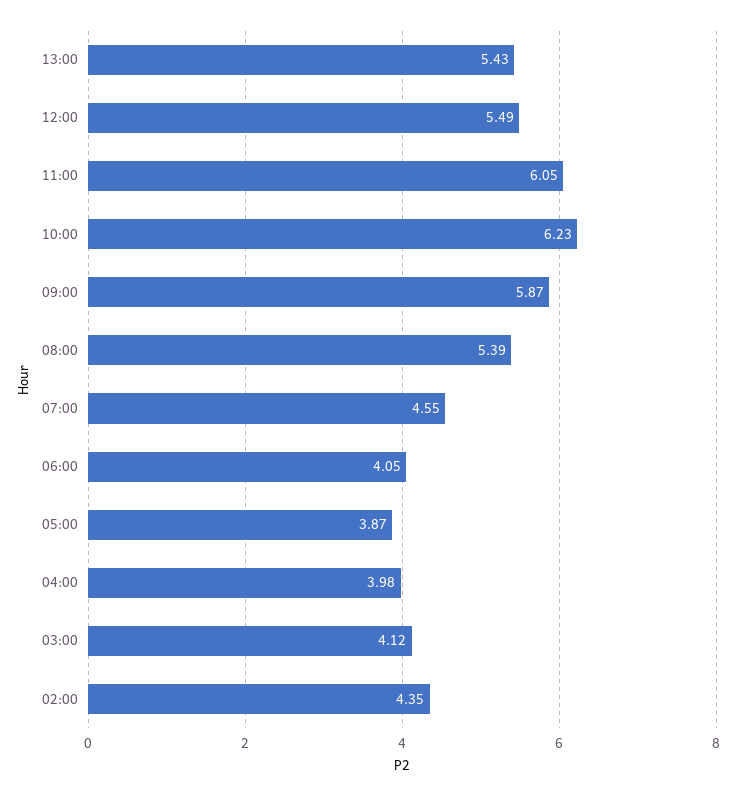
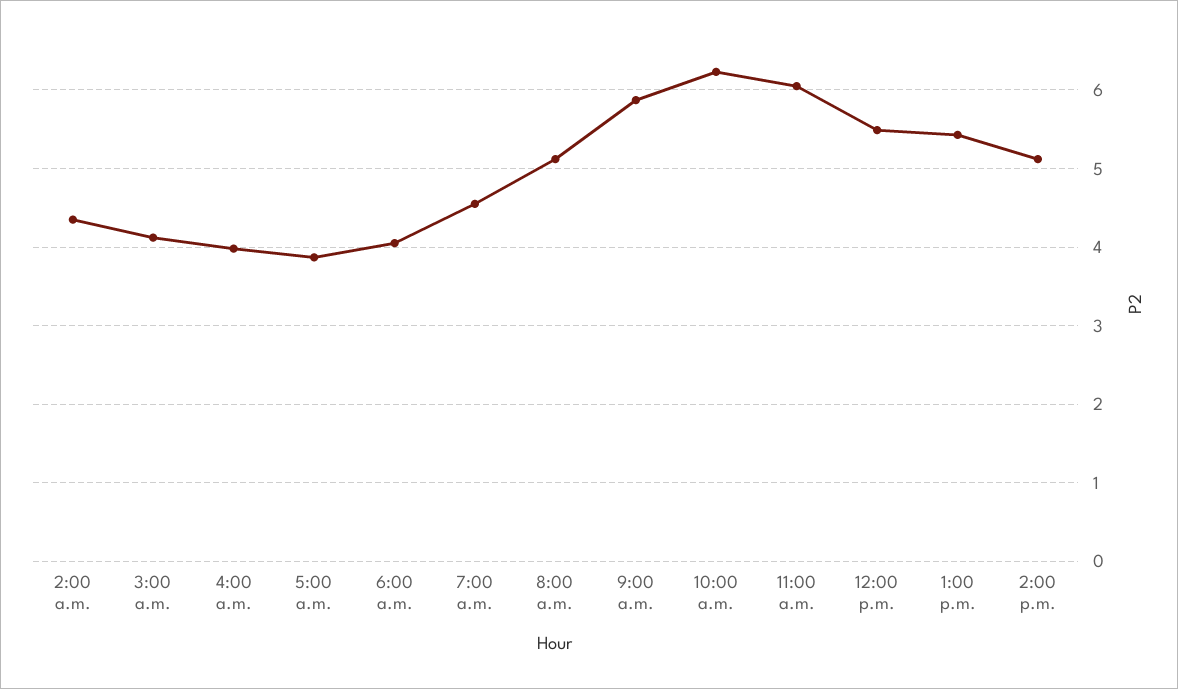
08:00: 5.39 -> 5.1
2:00 p.m.: none -> 5.1

